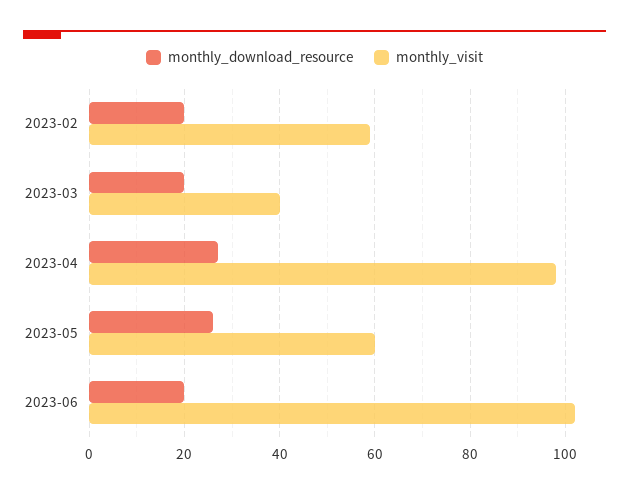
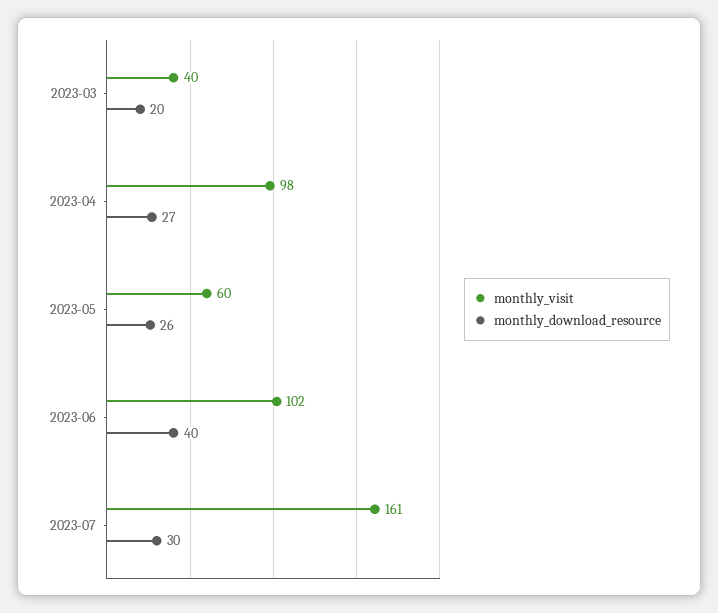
monthly_download_resource, 2023-02: 20 -> none
monthly_visit, 2023-02: 60 -> none
monthly_download_resource, 2023-06: 20 -> 40
monthly_visit, 2023-07: none -> 161
monthly_download_resource, 2023-07: none -> 30

